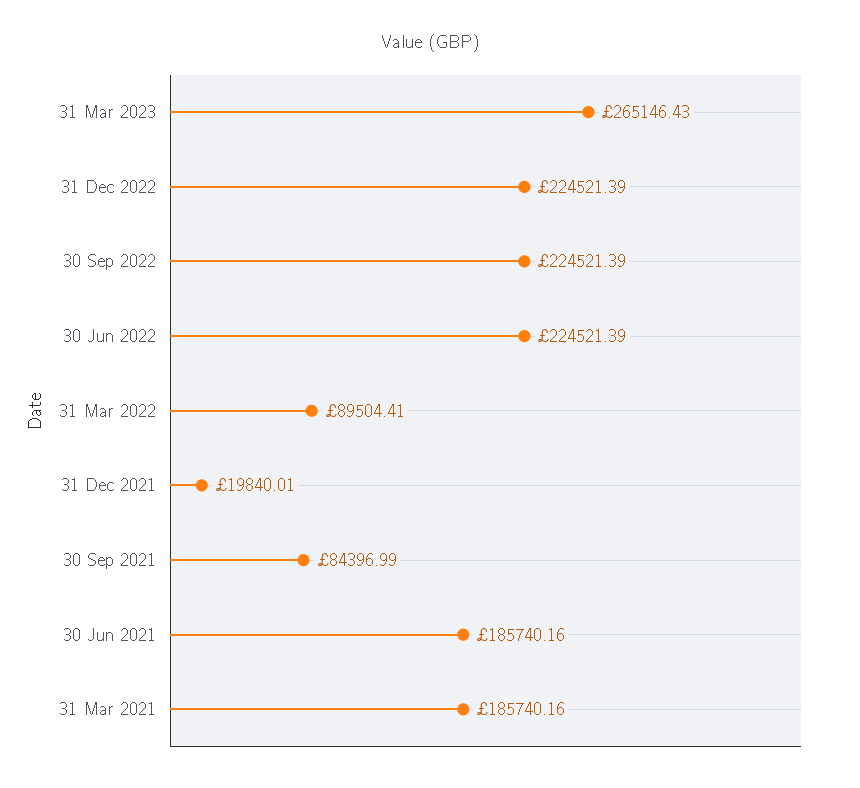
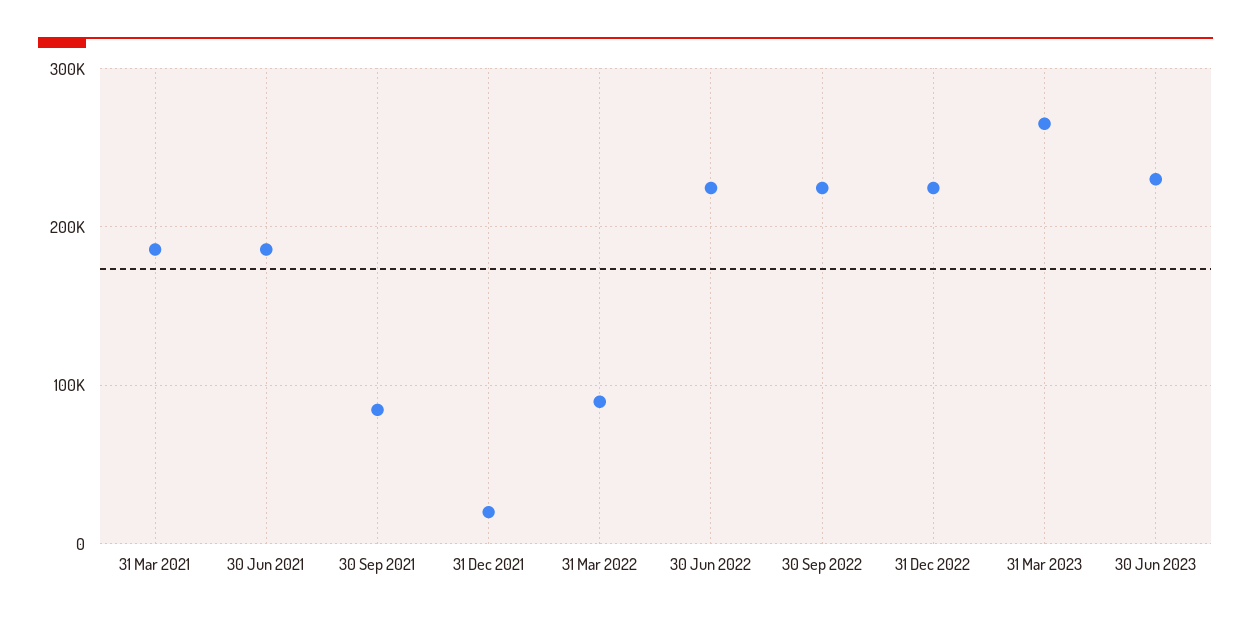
30 Jun 2023: none -> 230000

